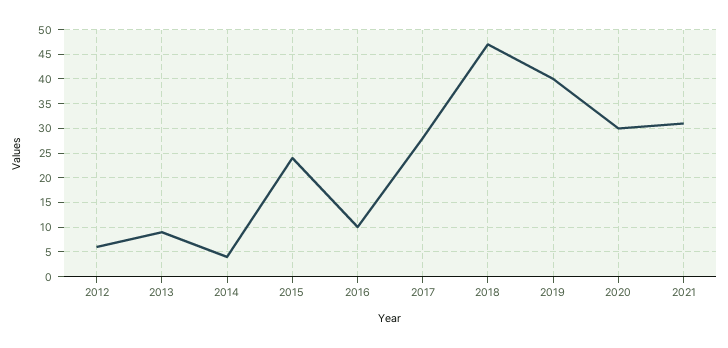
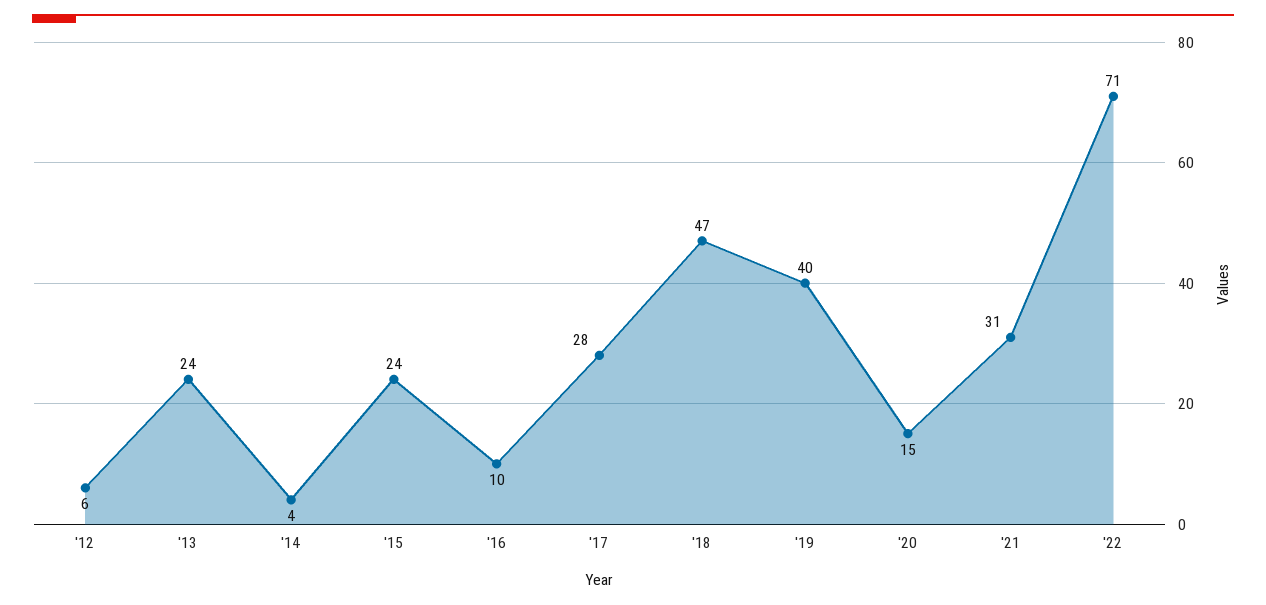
2013: 10 -> 24
2020: 30 -> 15
'22: none -> 71

